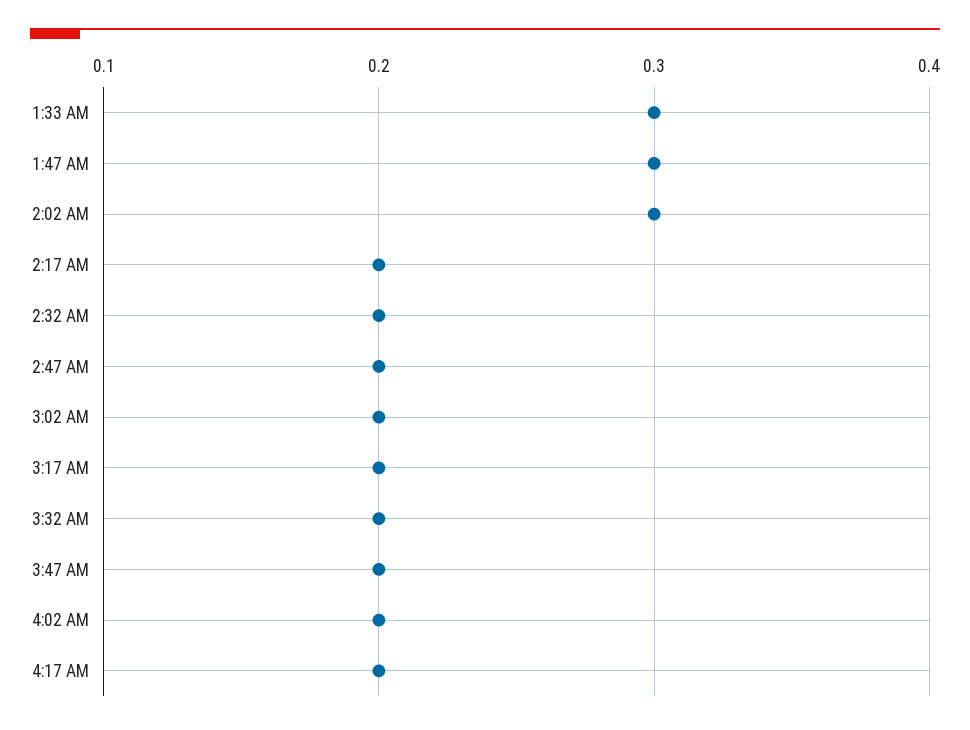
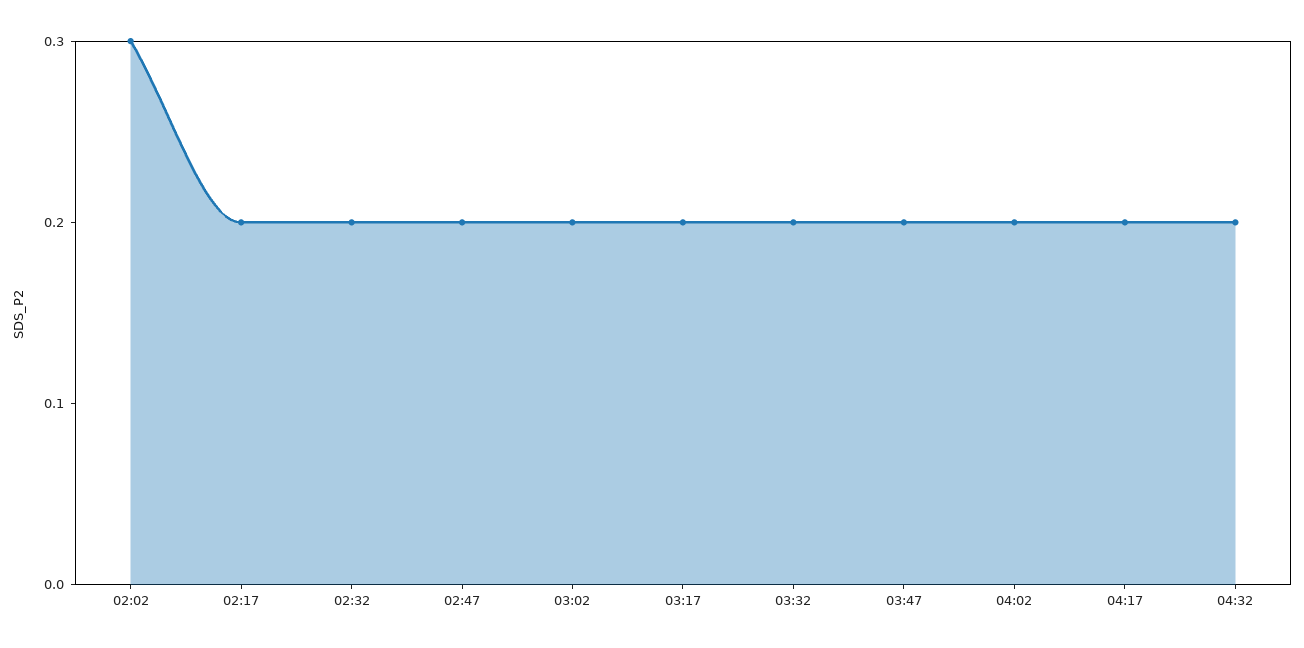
1:33 AM: 0.3 -> none
1:47 AM: 0.3 -> none
04:32: none -> 0.2

